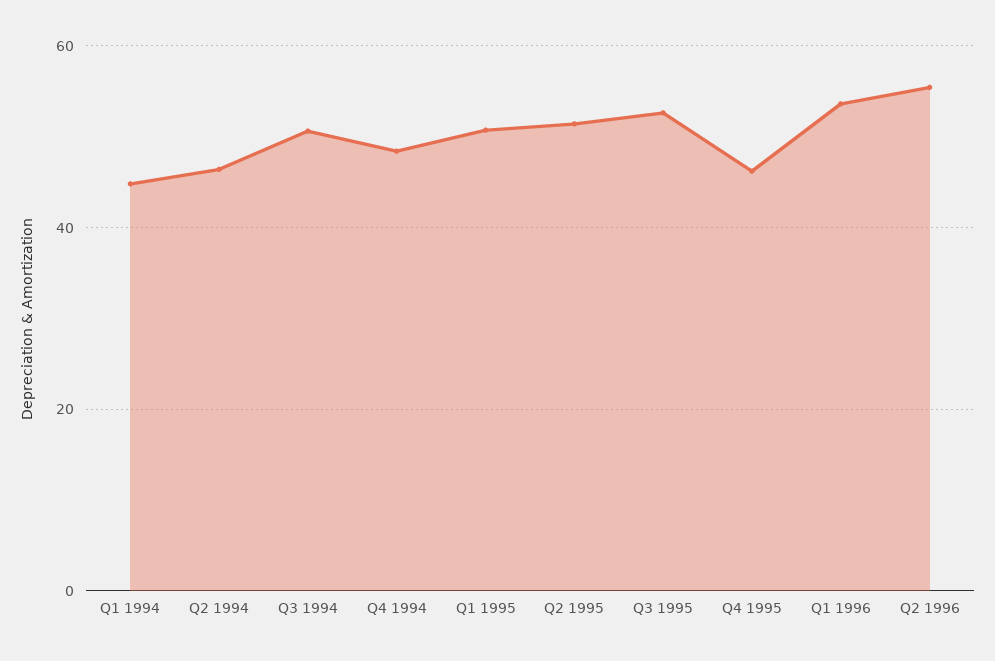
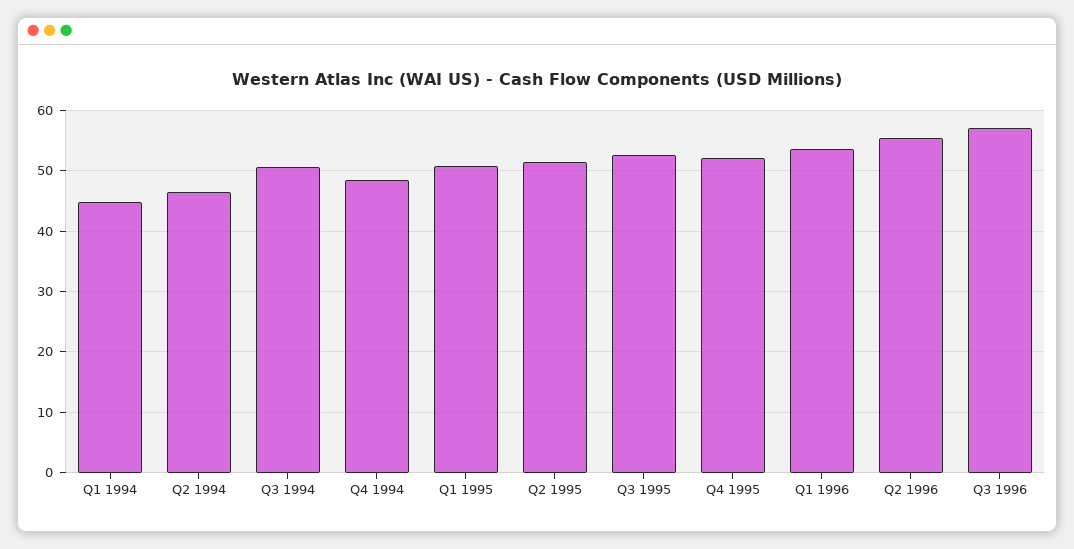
Q4 1995: 46 -> 52
Q3 1996: none -> 57

